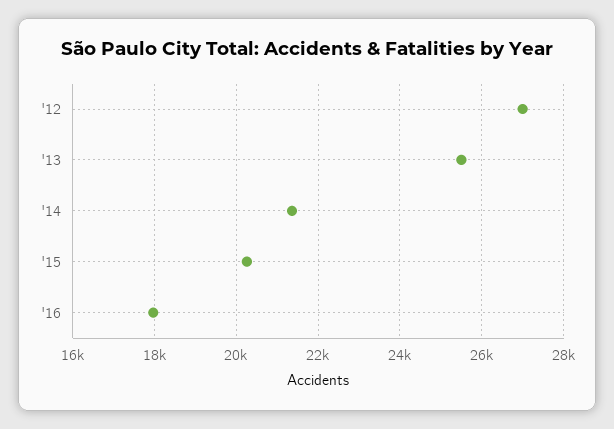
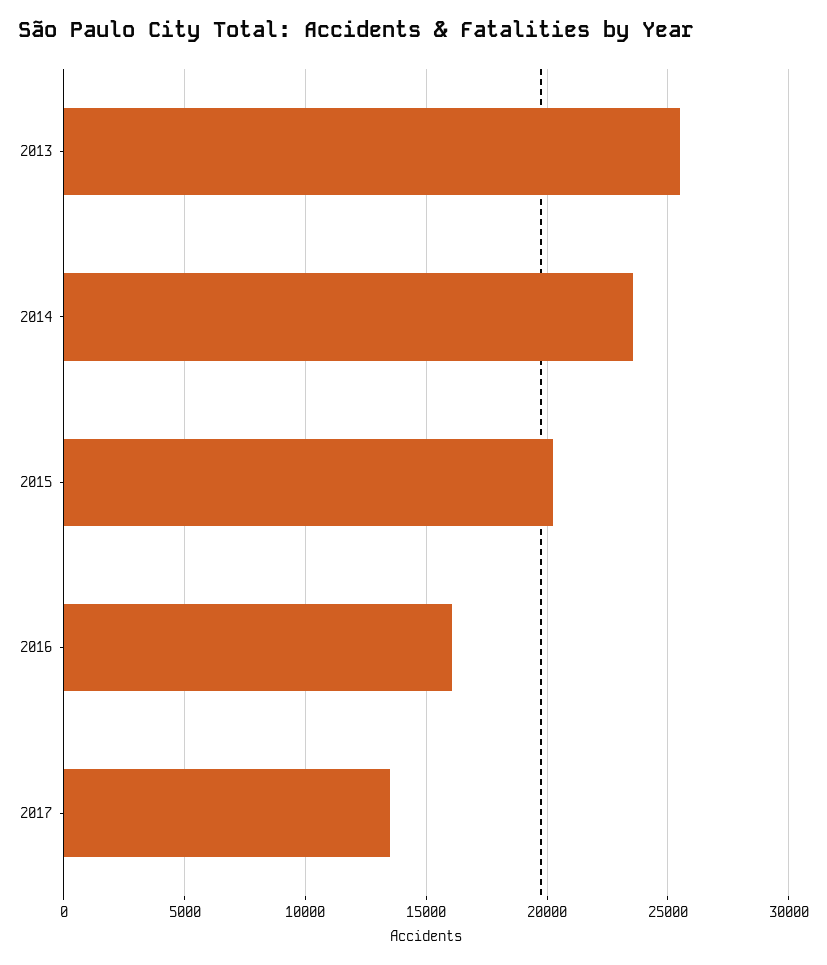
'12: 27000 -> none
'14: 21400 -> 23500
'16: 18000 -> 16000
2017: none -> 13500

